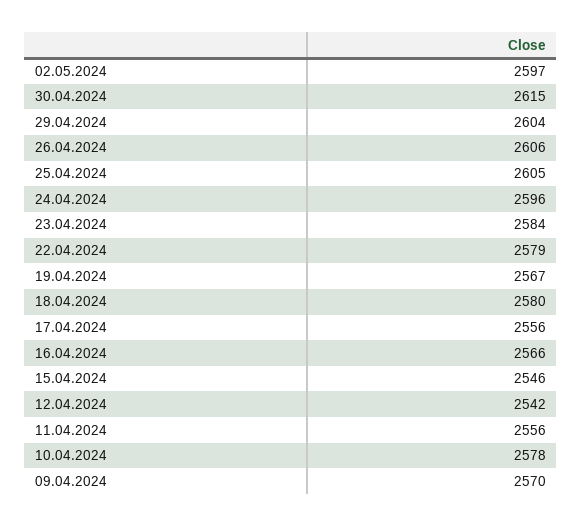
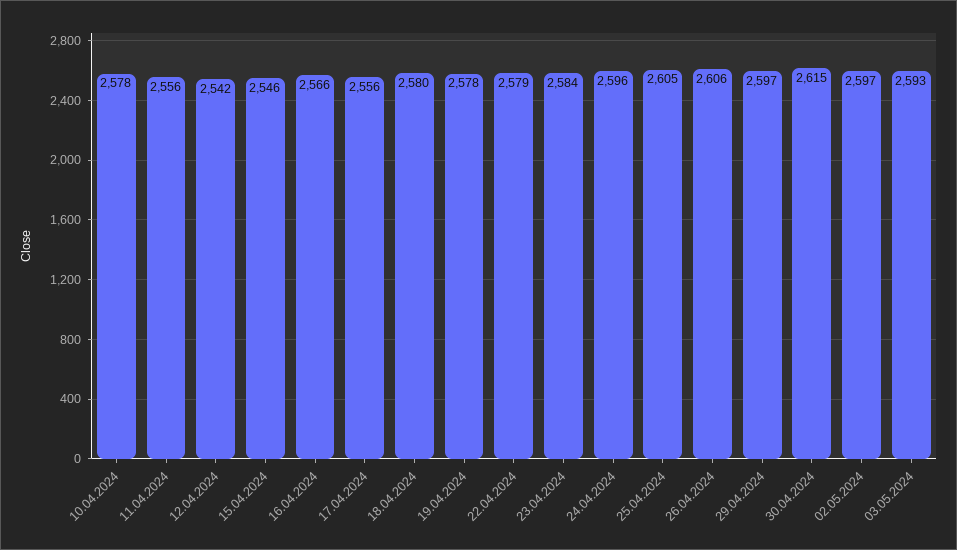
29.04.2024: 2604 -> 2597
19.04.2024: 2567 -> 2578
09.04.2024: 2570 -> none
03.05.2024: none -> 2593

